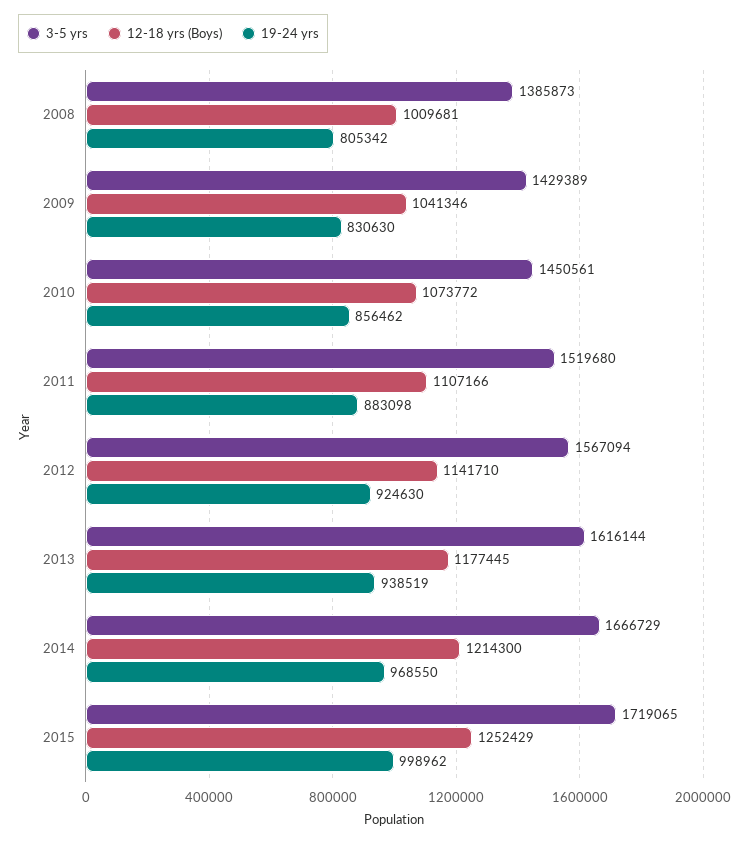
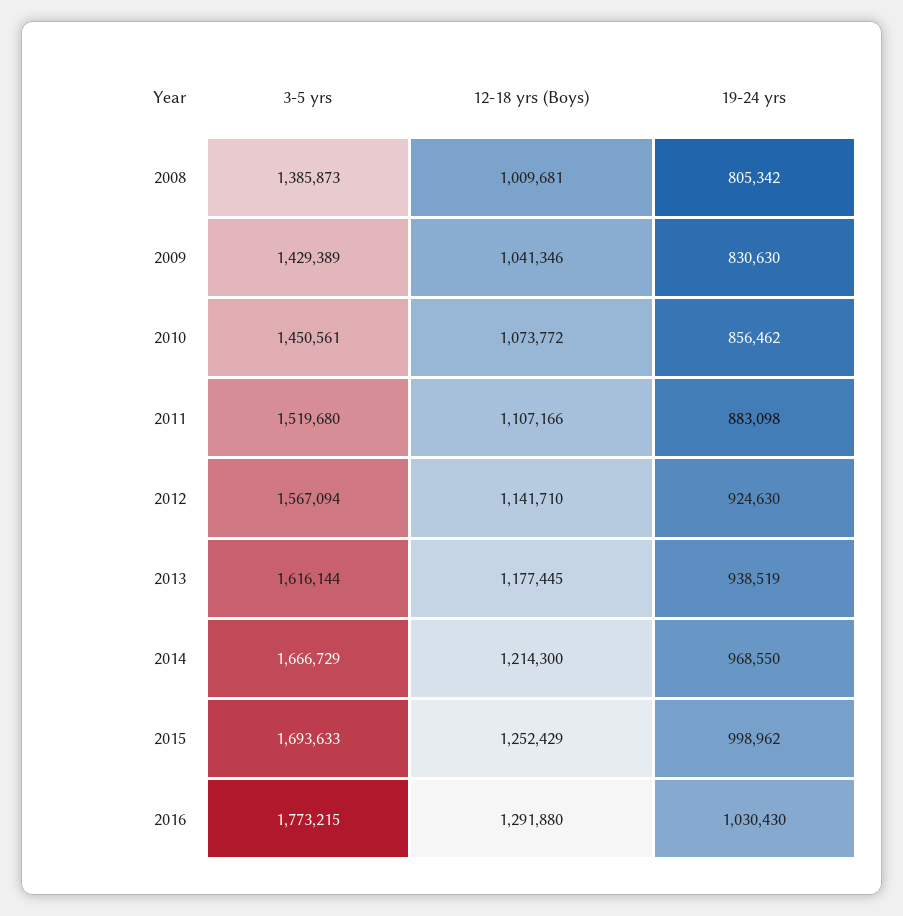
3-5 yrs, 2015: 1719065 -> 1693633
3-5 yrs, 2016: none -> 1773215
12-18 yrs (Boys), 2016: none -> 1291880
19-24 yrs, 2016: none -> 1030430

